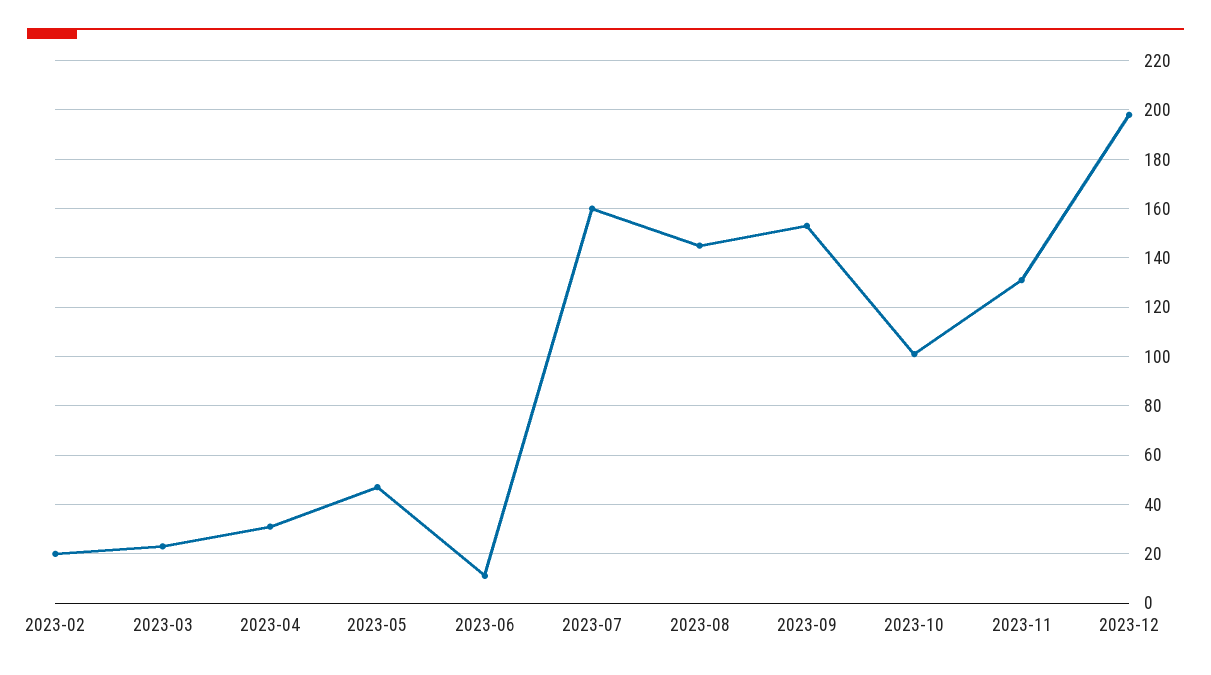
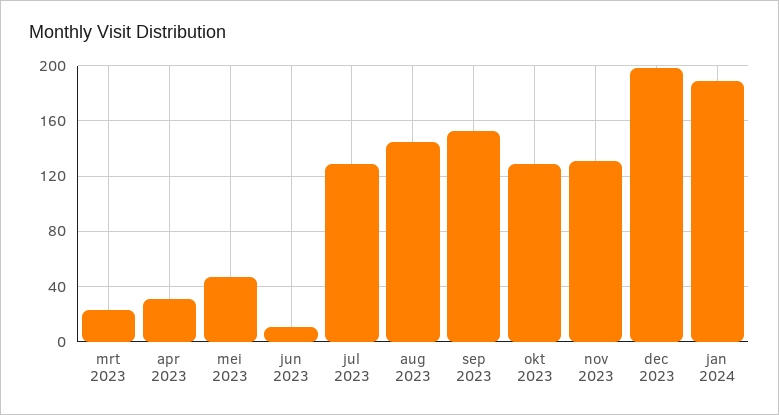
2023-02: 20 -> none
2023-07: 160 -> 130
2023-10: 100 -> 130
jan 2024: none -> 190

